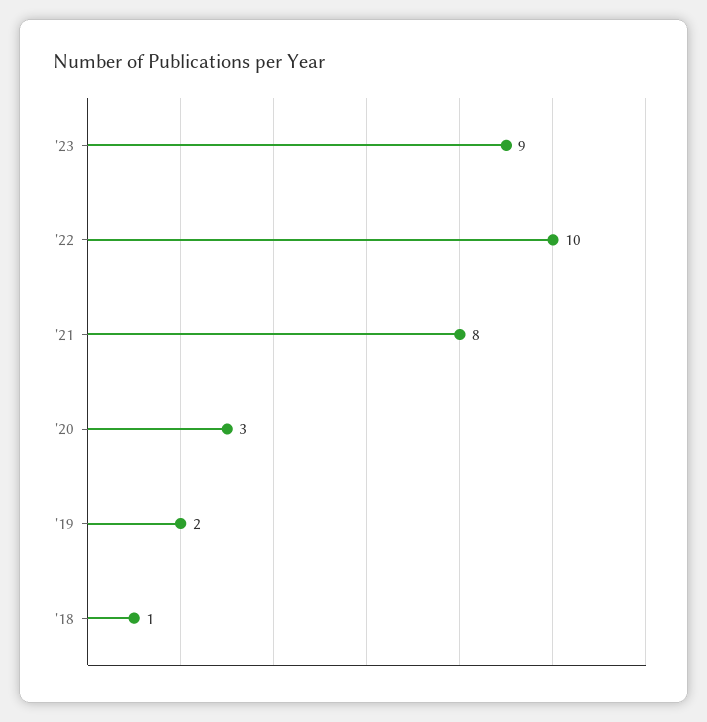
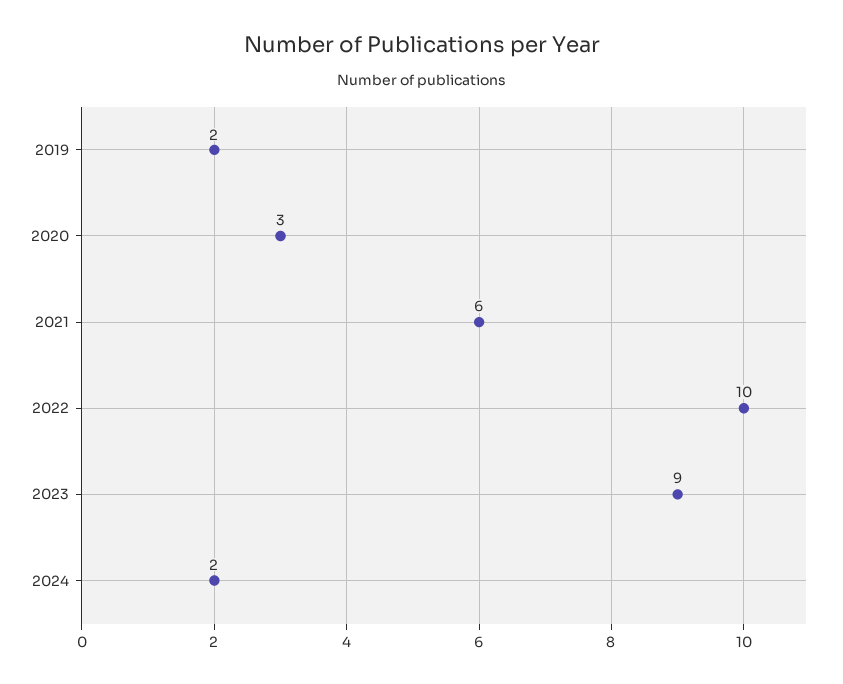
'21: 8 -> 6
'18: 1 -> none
2024: none -> 2

